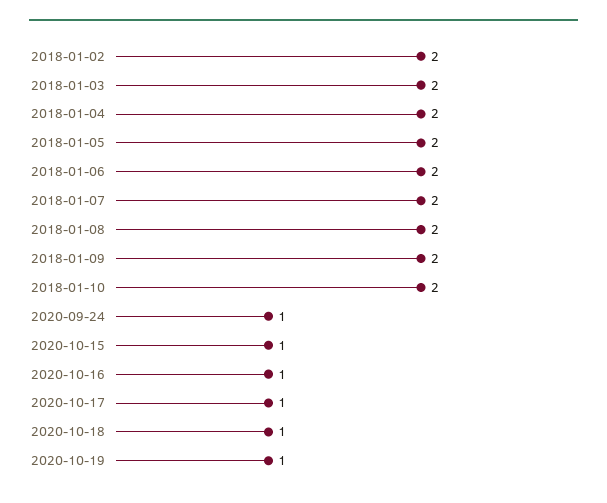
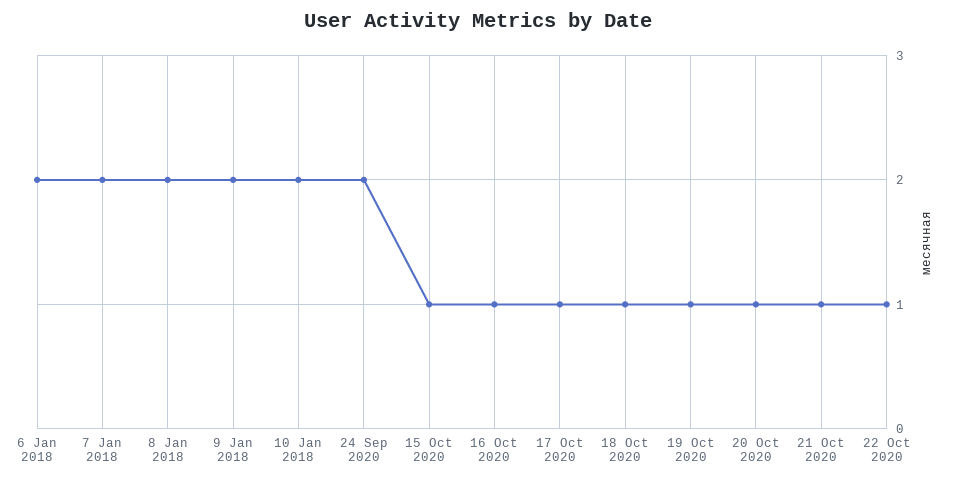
2018-01-02: 2 -> none
2018-01-03: 2 -> none
2018-01-04: 2 -> none
2018-01-05: 2 -> none
2020-09-24: 1 -> 2
20 Oct 2020: none -> 1
21 Oct 2020: none -> 1
22 Oct 2020: none -> 1

